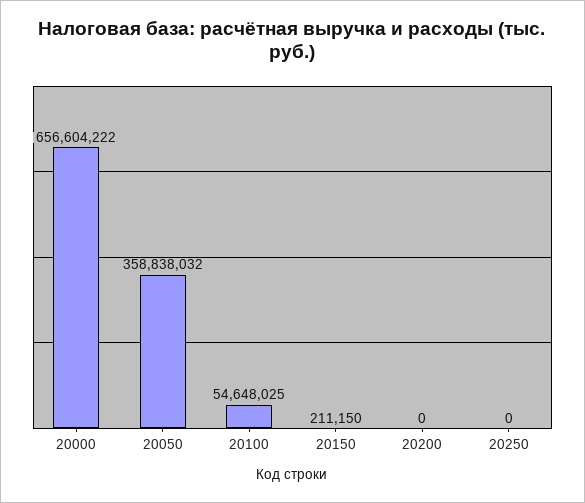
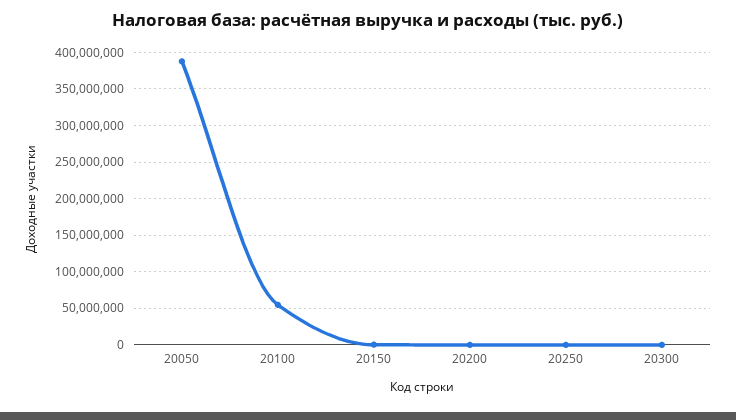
20000: 656604222 -> none
20050: 358838032 -> 390000000
20300: none -> 0

